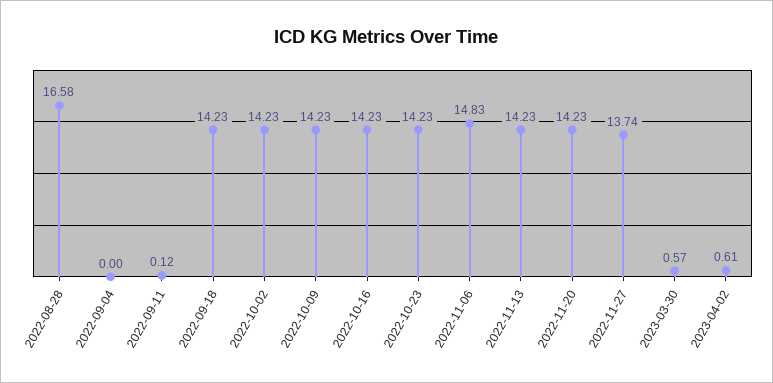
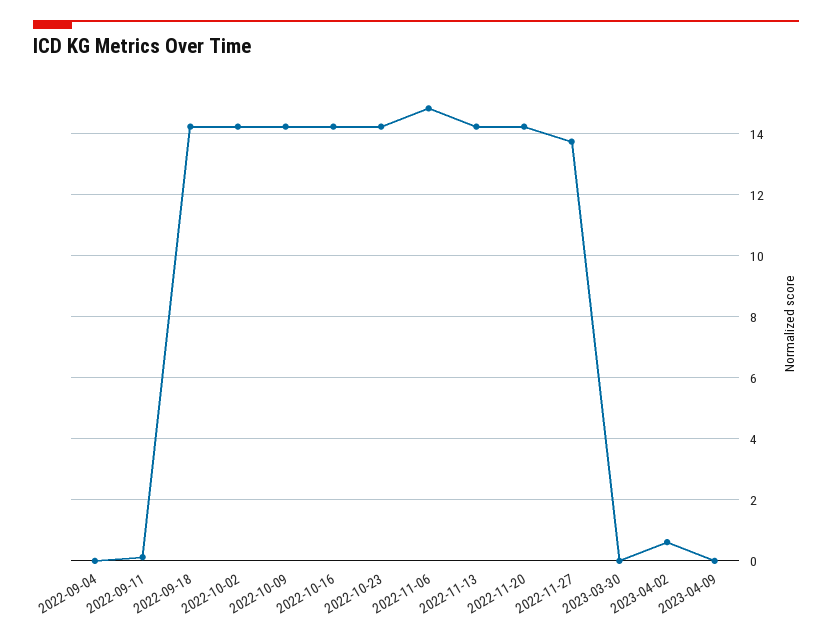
2022-08-28: 16.58 -> none
2023-03-30: 0.57 -> 0
2023-04-09: none -> 0

